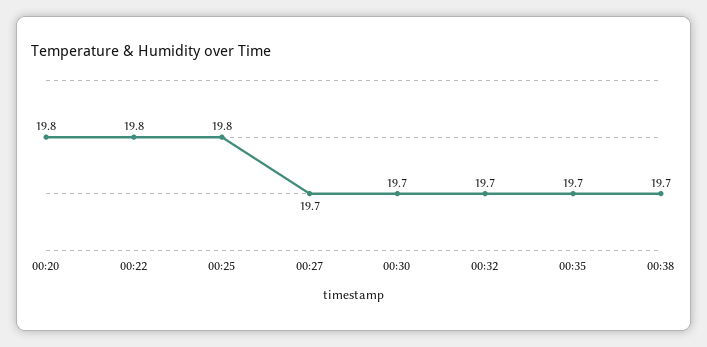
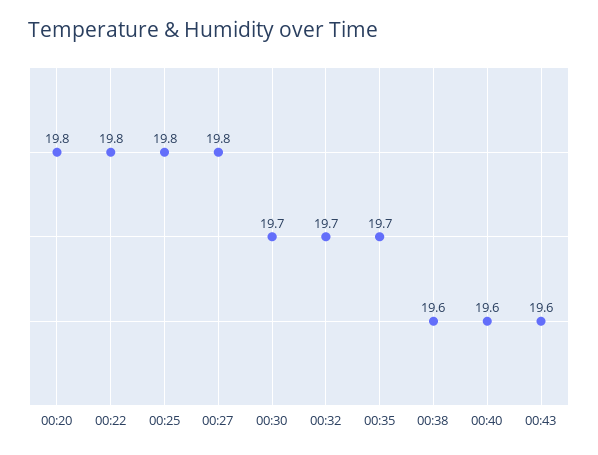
00:27: 19.7 -> 19.8
00:38: 19.7 -> 19.6
00:40: none -> 19.6
00:43: none -> 19.6

